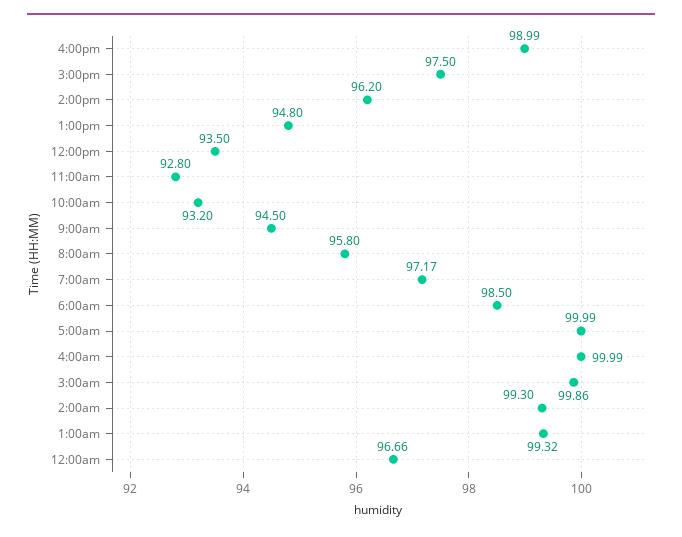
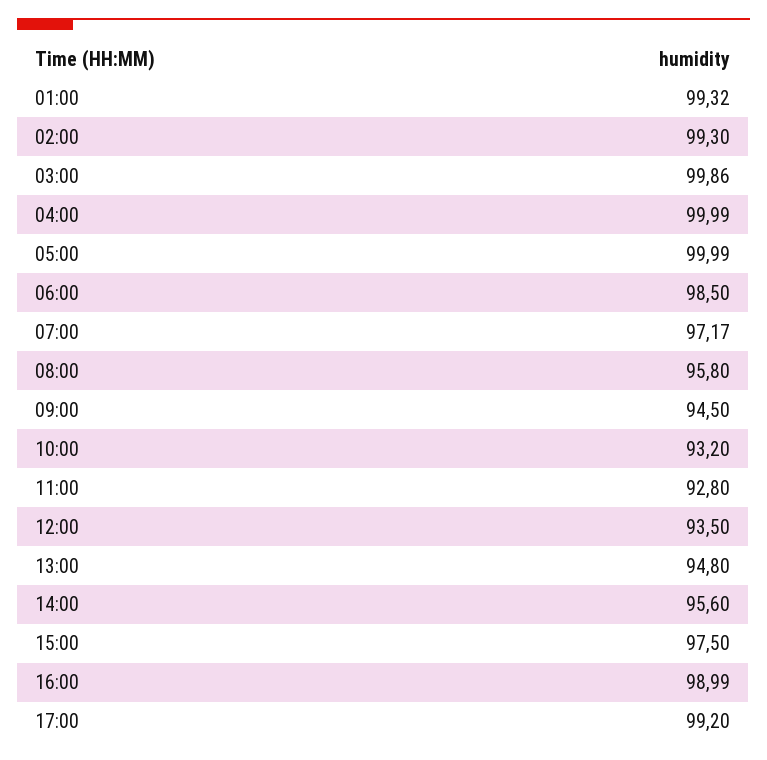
2:00pm: 96.2 -> 95.6
12:00am: 96.66 -> none
17:00: none -> 99.2

